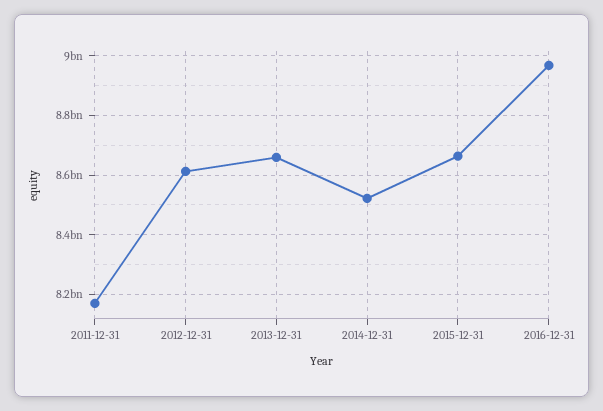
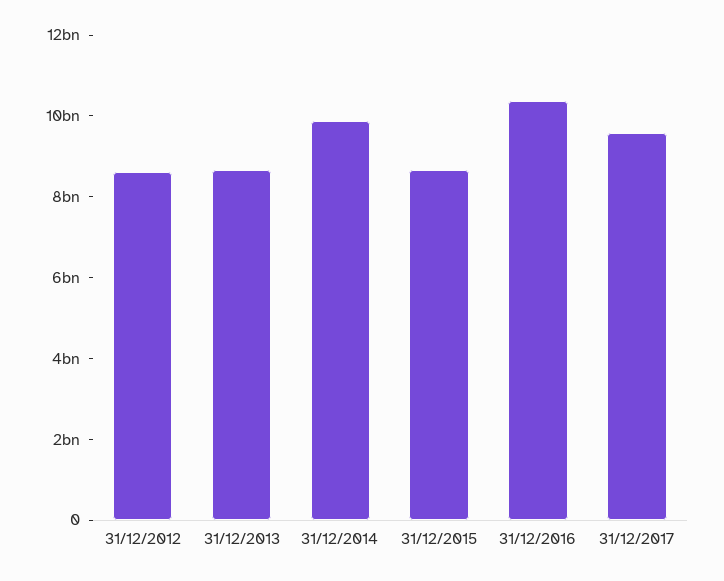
2011-12-31: 8175000000 -> none
2014-12-31: 8525000000 -> 10000000000
2016-12-31: 8975000000 -> 10500000000
31/12/2017: none -> 9500000000

